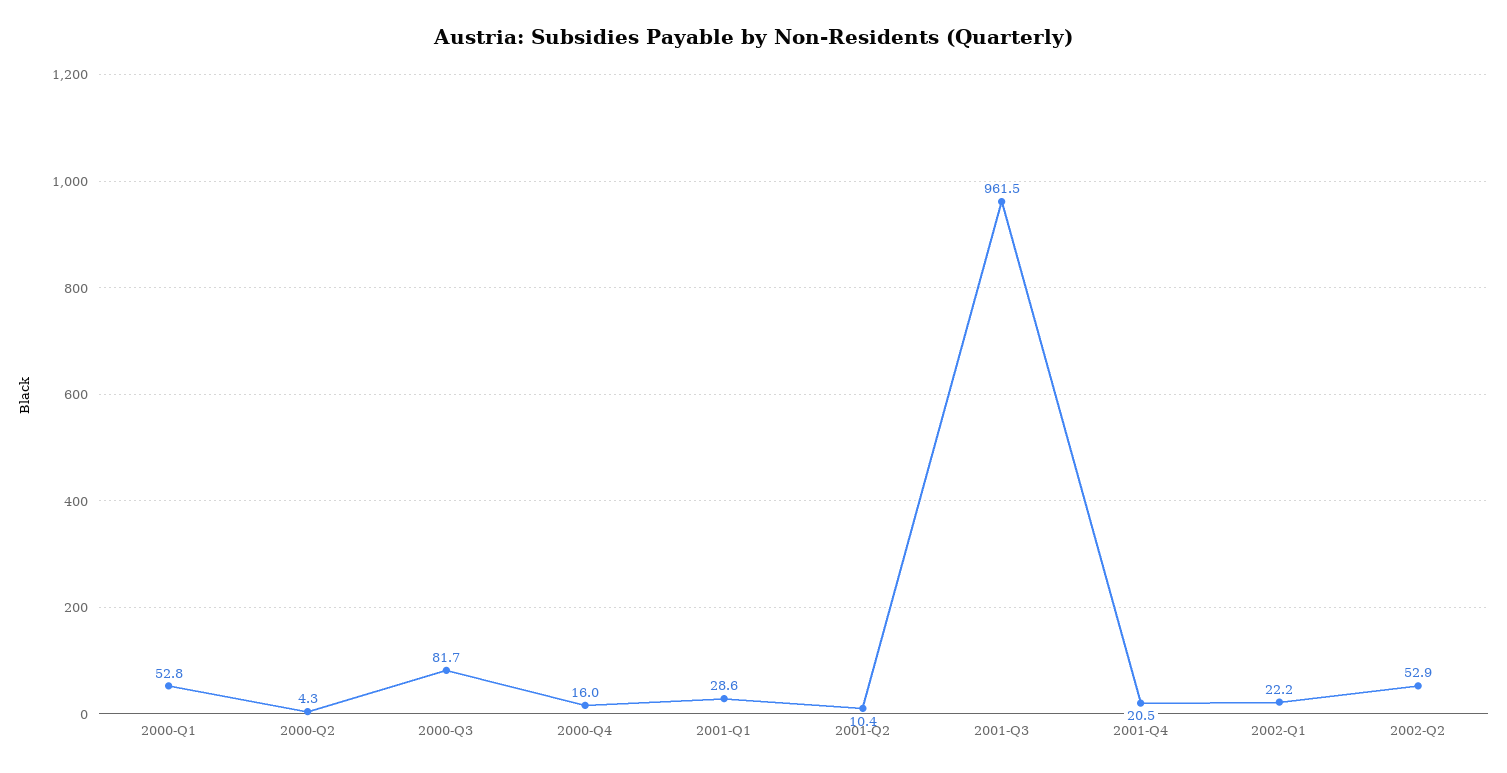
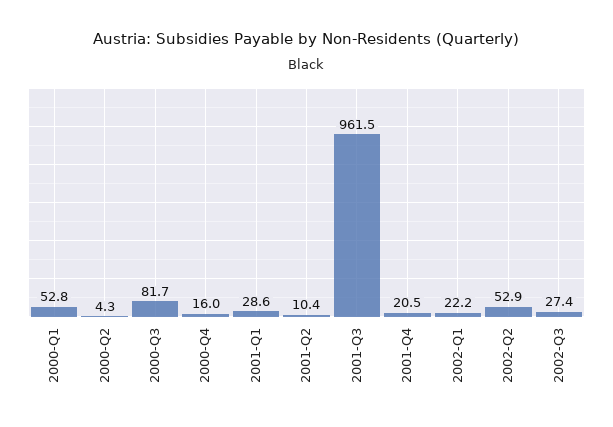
2002-Q3: none -> 27.4

